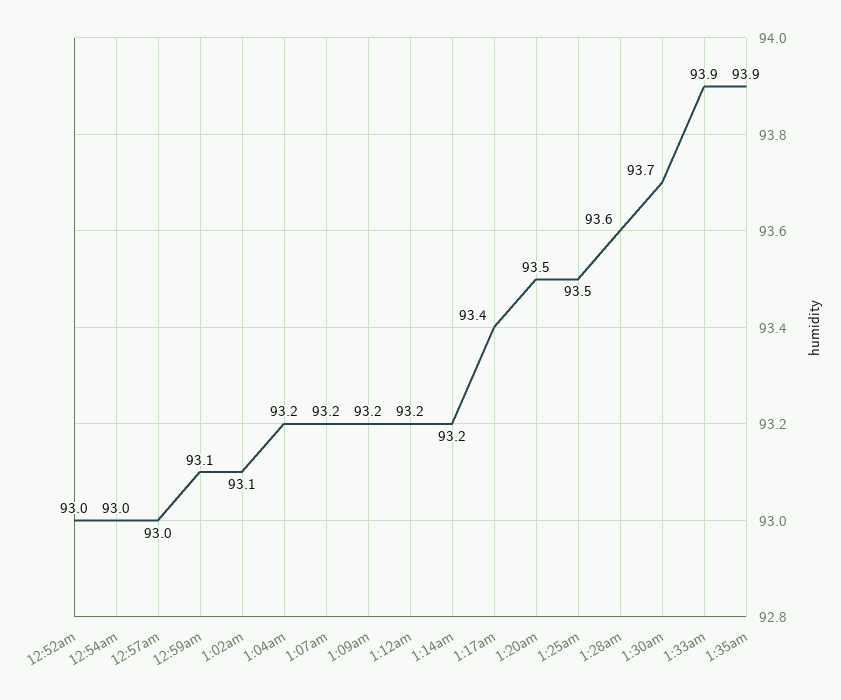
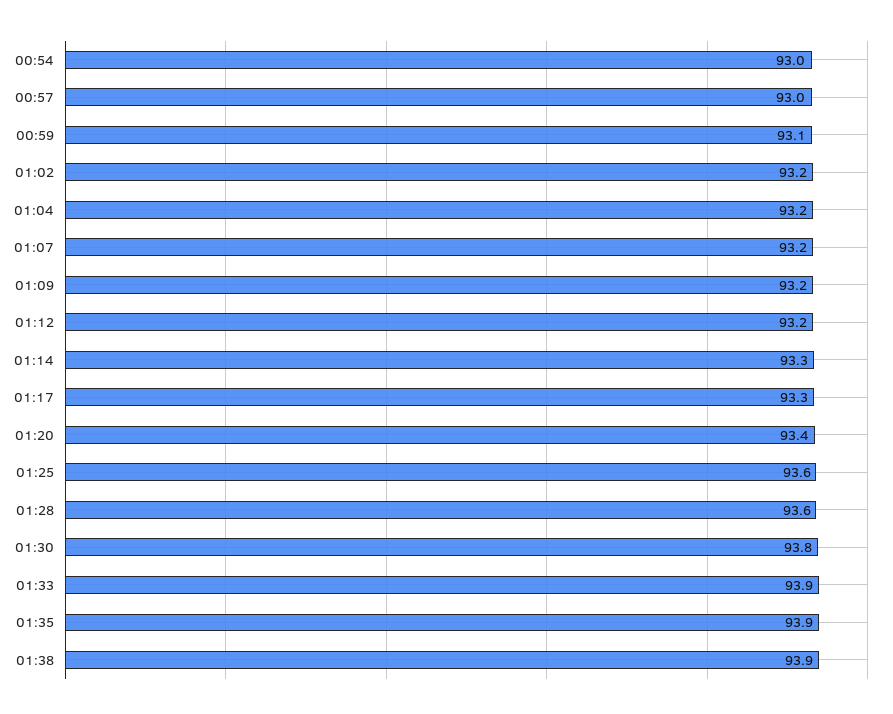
12:52am: 93 -> none
1:02am: 93.1 -> 93.2
1:14am: 93.2 -> 93.3
1:17am: 93.4 -> 93.3
1:20am: 93.5 -> 93.4
1:25am: 93.5 -> 93.6
1:30am: 93.7 -> 93.8
01:38: none -> 93.9

